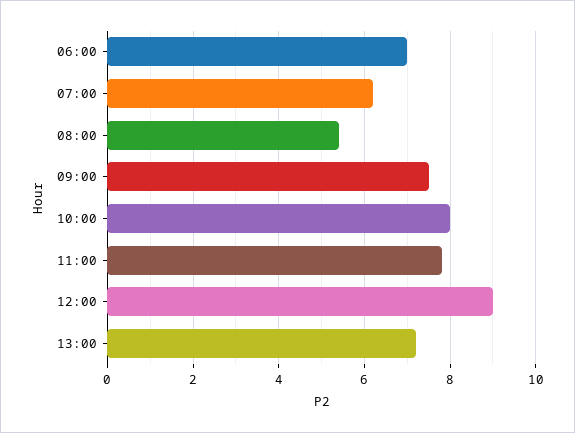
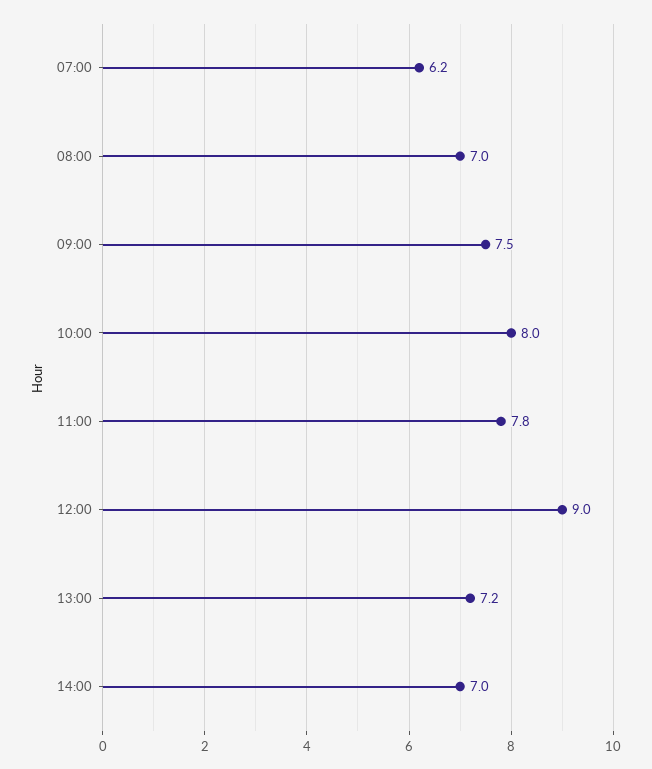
06:00: 7 -> none
08:00: 5.5 -> 7
14:00: none -> 7

